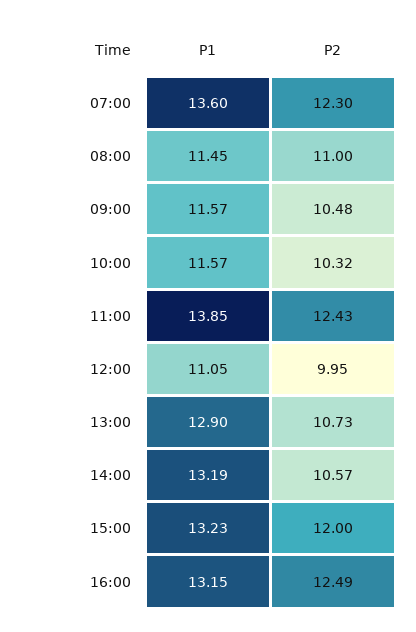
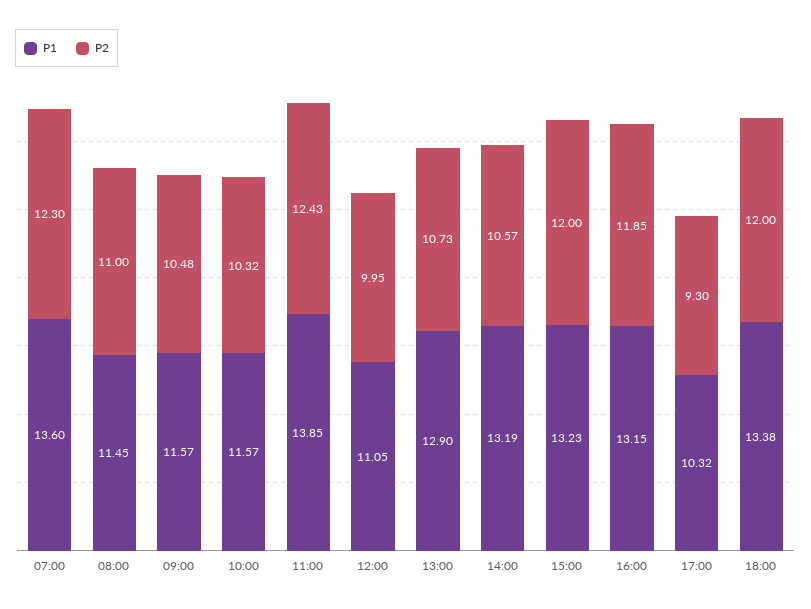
P2, 16:00: 12.49 -> 11.85
P1, 17:00: none -> 10.32
P2, 17:00: none -> 9.3
P1, 18:00: none -> 13.38
P2, 18:00: none -> 12

